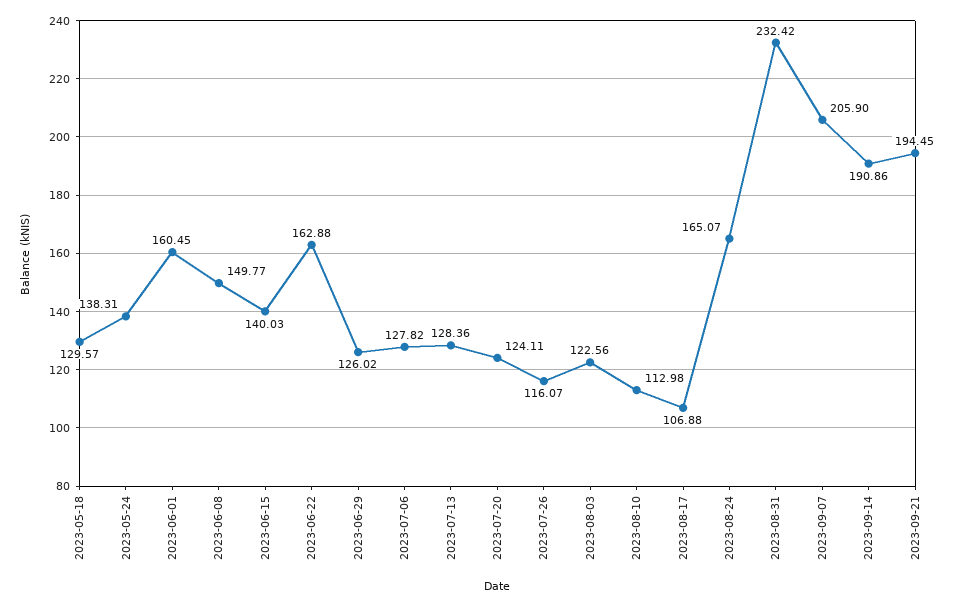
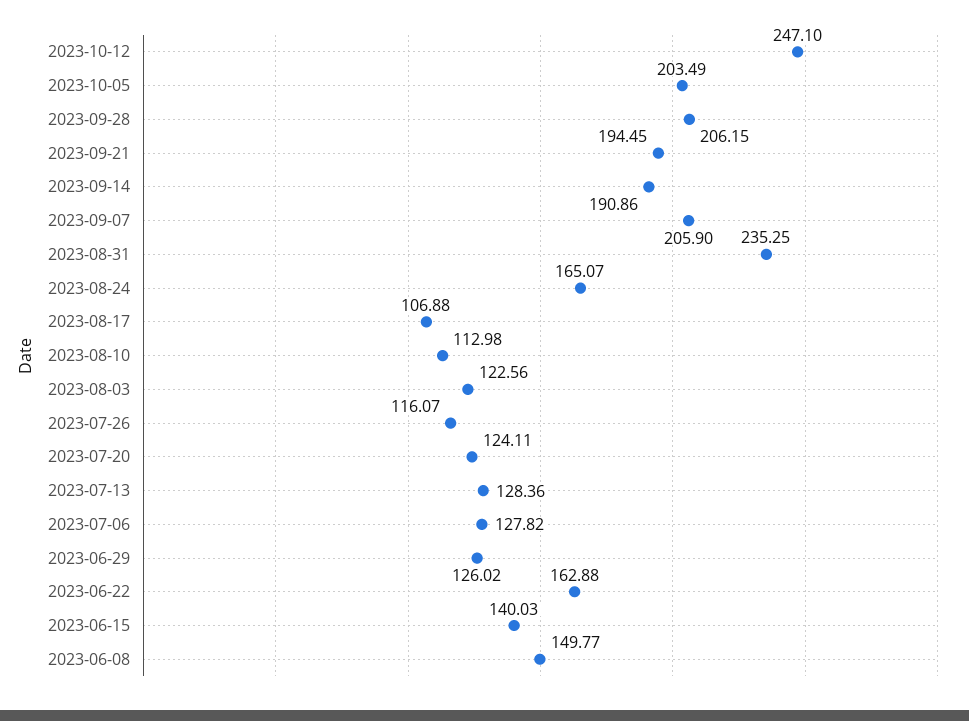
2023-05-18: 129.57 -> none
2023-05-24: 138.31 -> none
2023-06-01: 160.45 -> none
2023-08-31: 232.42 -> 235.25
2023-10-12: none -> 247.1
2023-10-05: none -> 203.49
2023-09-28: none -> 206.15

